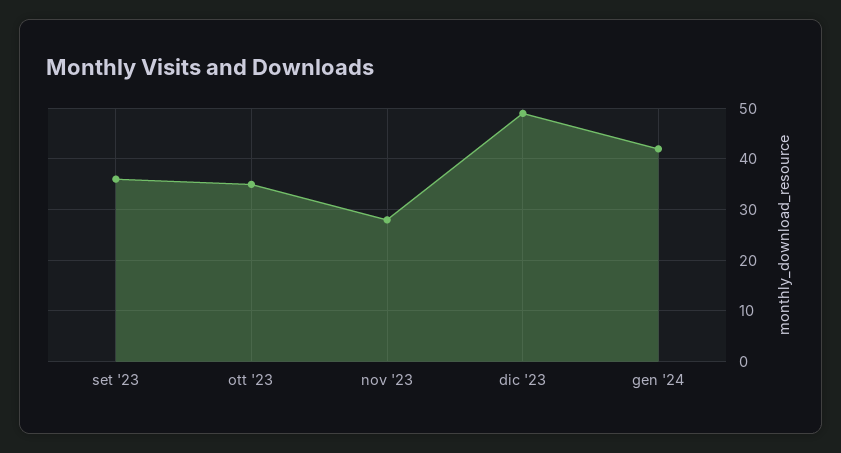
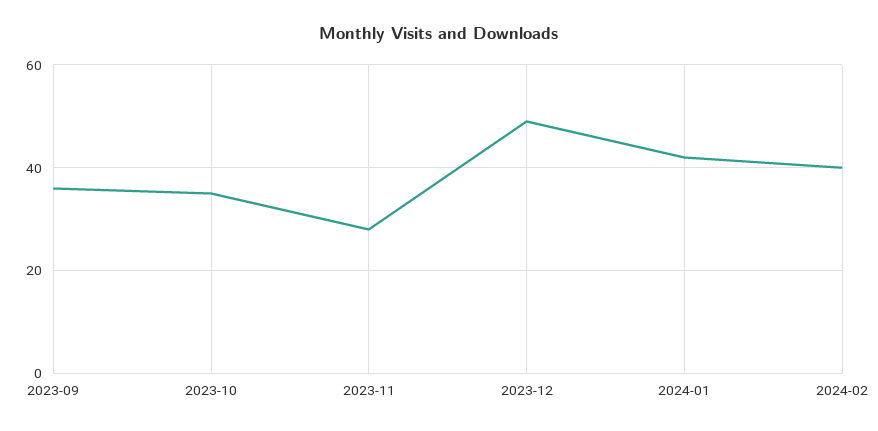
2024-02: none -> 40

